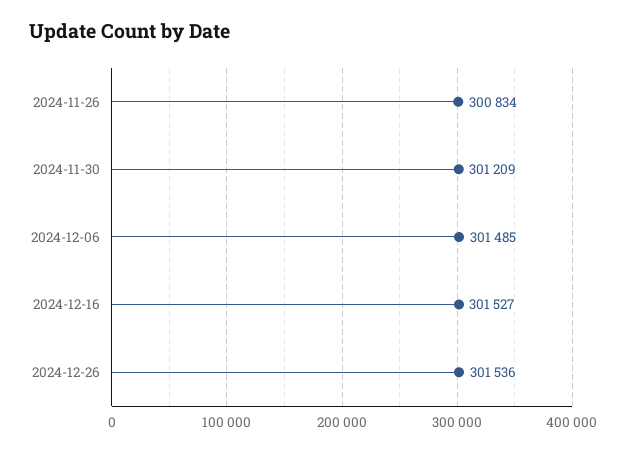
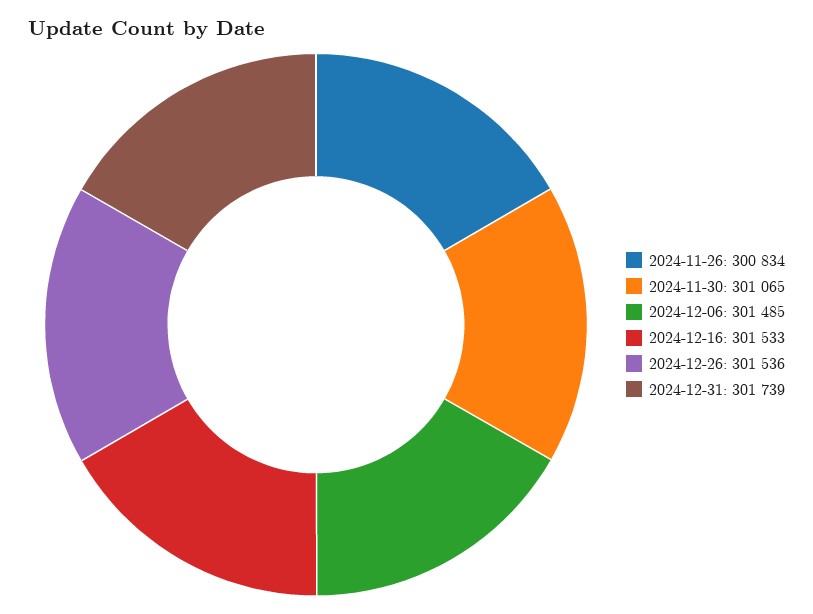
2024-11-30: 301209 -> 301065
2024-12-16: 301527 -> 301533
2024-12-31: none -> 301739

